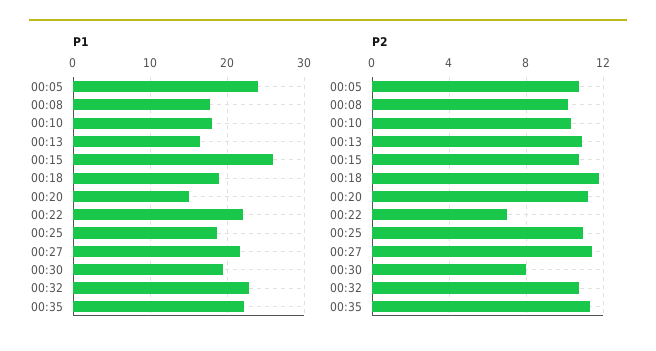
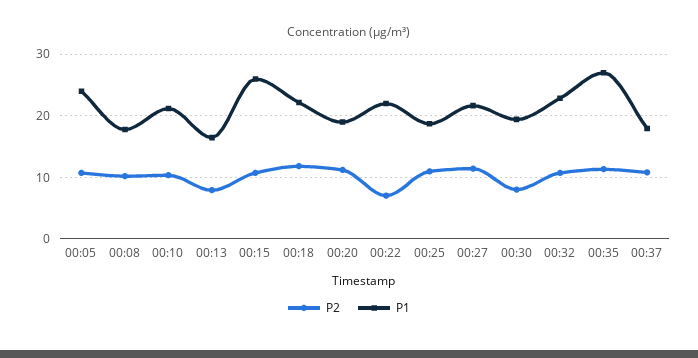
P1, 00:10: 18 -> 21
P1, 00:18: 19 -> 22
P1, 00:20: 15 -> 19
P1, 00:35: 22 -> 27
P2, 00:13: 11 -> 8
P2, 00:37: none -> 11
P1, 00:37: none -> 18

